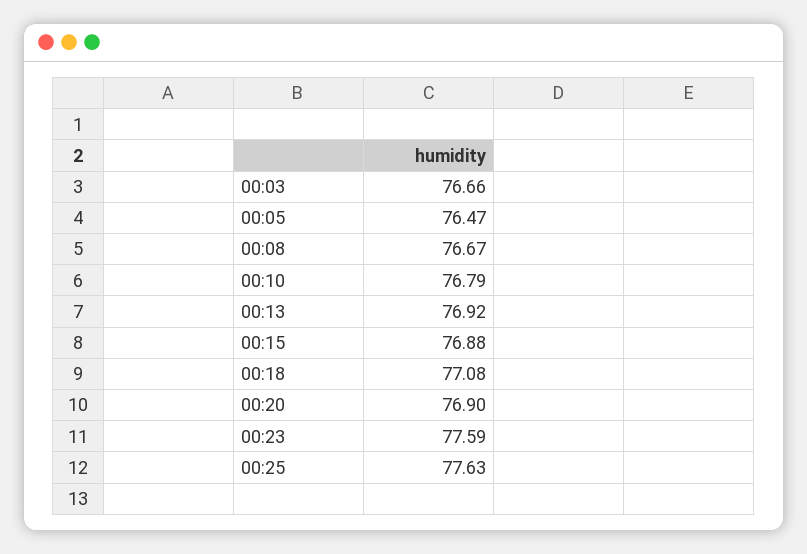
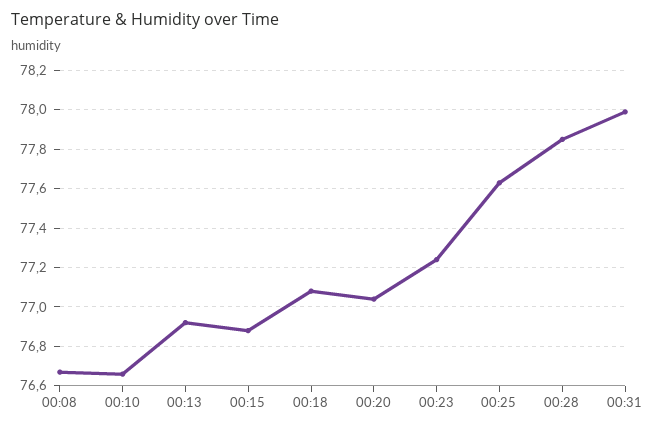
00:03: 76.66 -> none
00:05: 76.47 -> none
00:10: 76.79 -> 76.65
00:20: 76.9 -> 77.05
00:23: 77.59 -> 77.25
00:28: none -> 77.85
00:31: none -> 78

